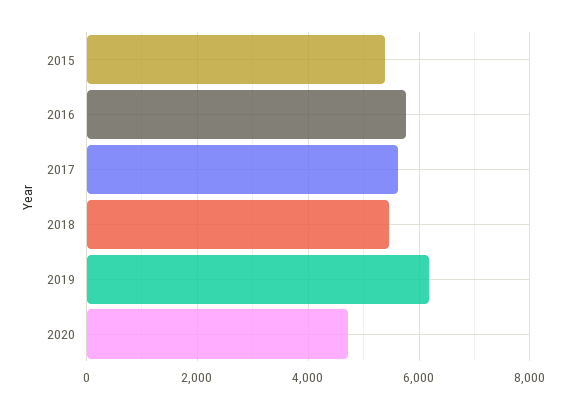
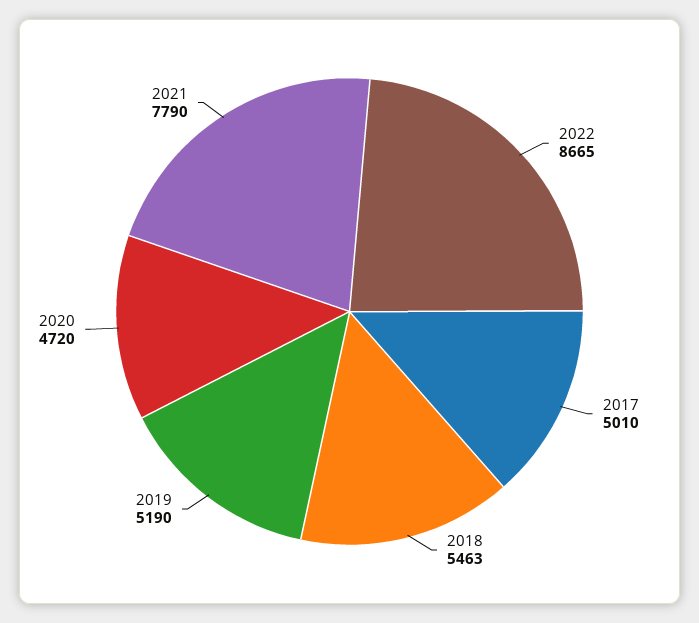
2015: 5400 -> none
2016: 5800 -> none
2017: 5600 -> 5010
2019: 6200 -> 5190
2022: none -> 8665
2021: none -> 7790

